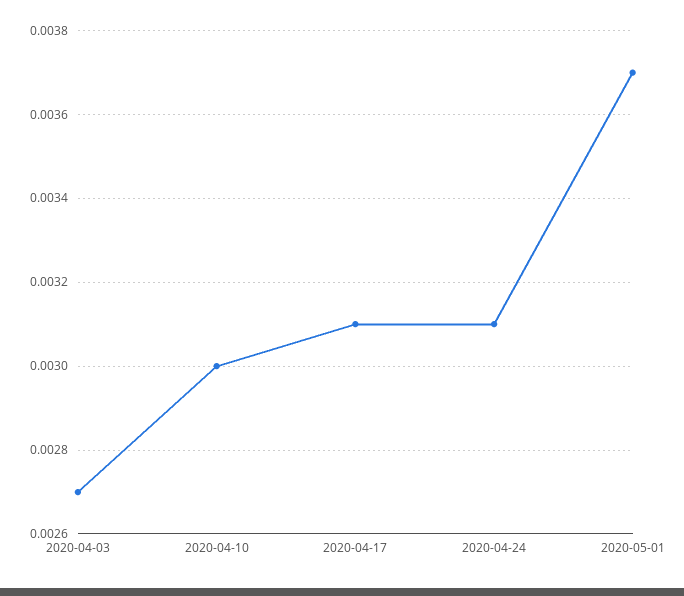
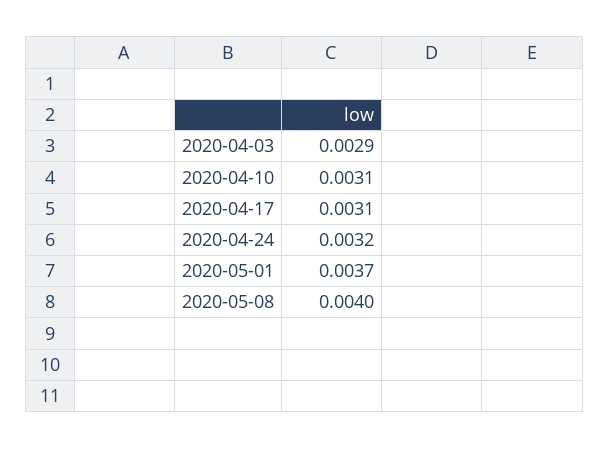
2020-04-03: 0.0027 -> 0.0029
2020-04-10: 0.003 -> 0.0031
2020-04-24: 0.0031 -> 0.0032
2020-05-08: none -> 0.004

